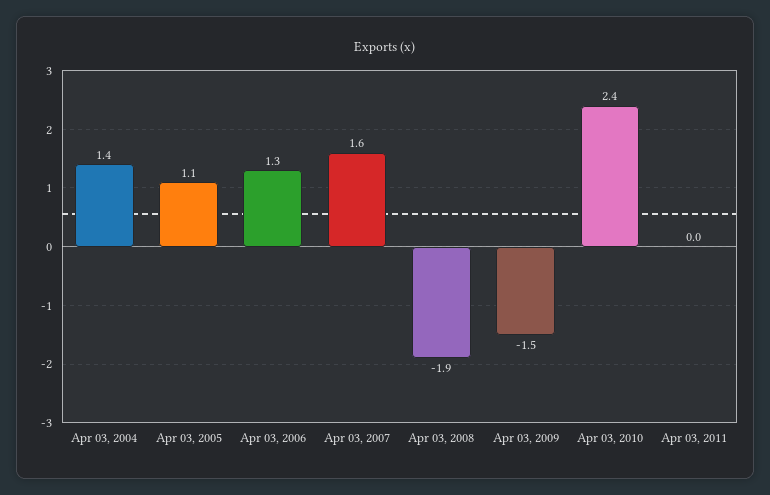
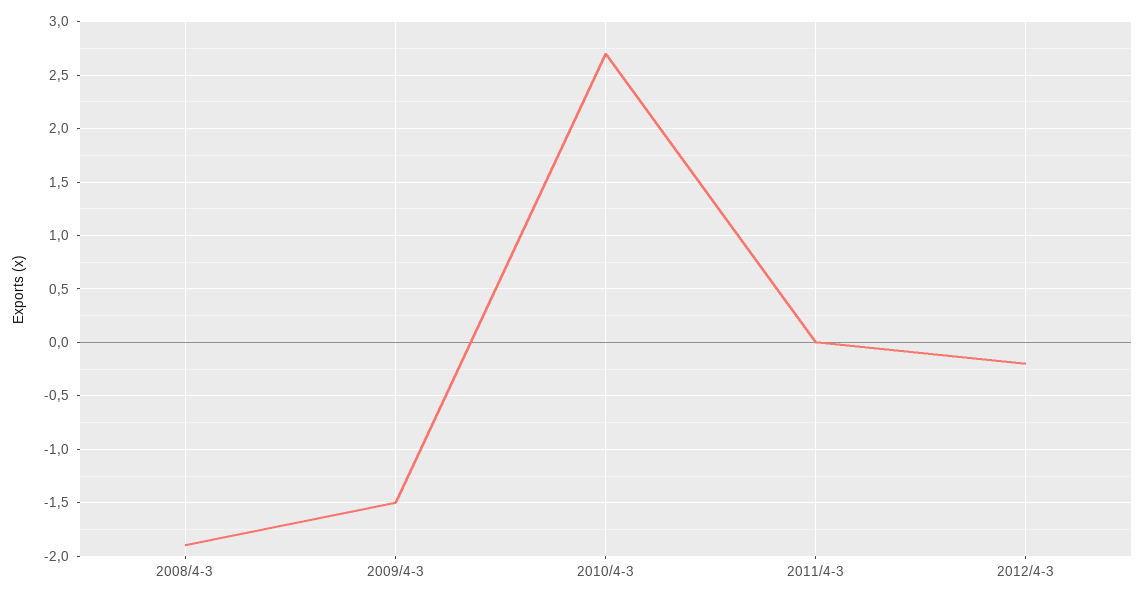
Apr 03, 2004: 1.4 -> none
Apr 03, 2005: 1.1 -> none
Apr 03, 2006: 1.3 -> none
Apr 03, 2007: 1.6 -> none
Apr 03, 2010: 2.4 -> 2.7
2012/4-3: none -> -0.2

